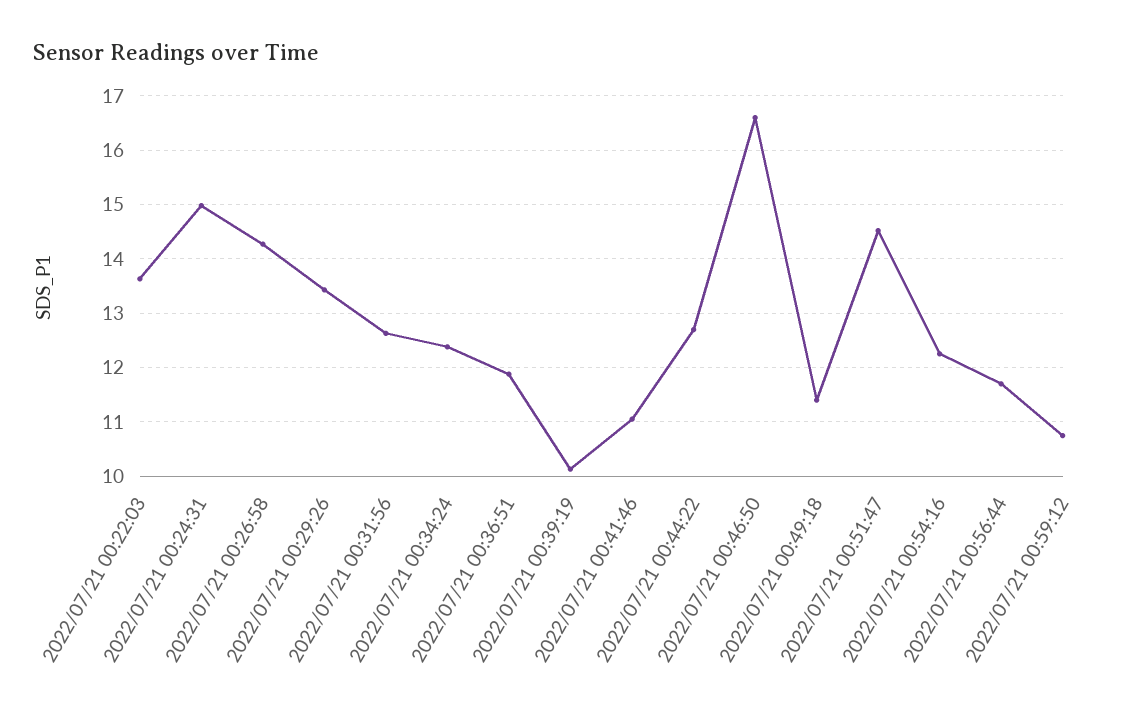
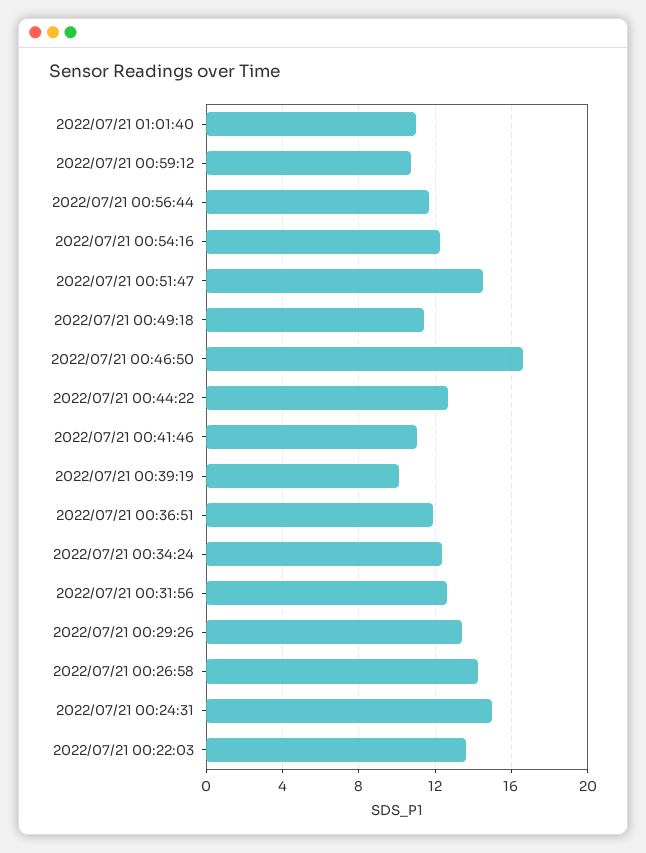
2022/07/21 01:01:40: none -> 11

